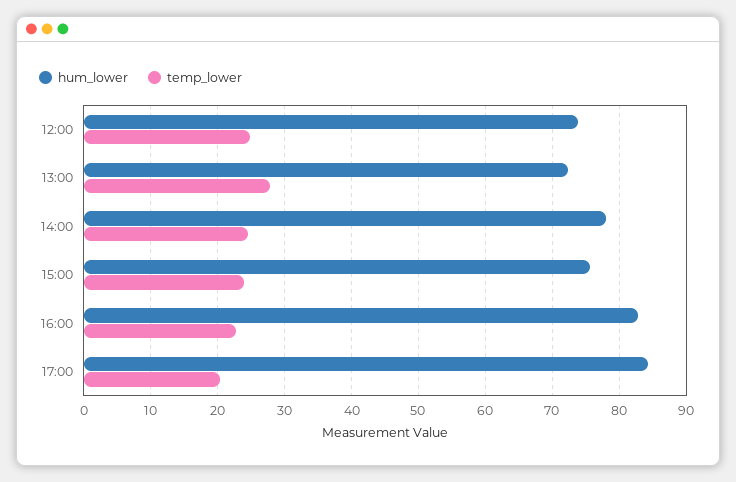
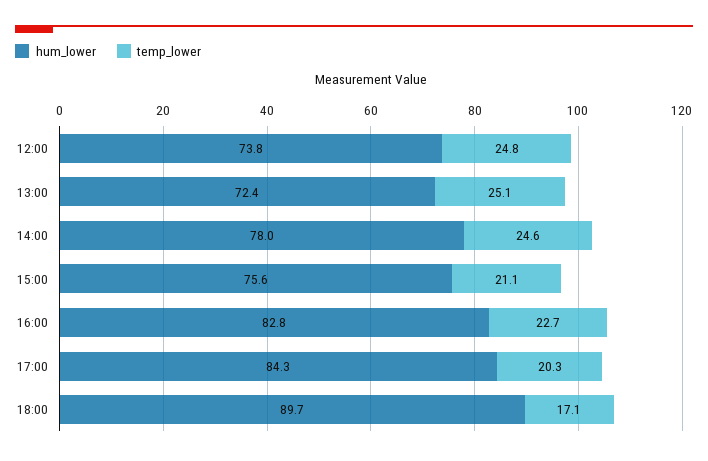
temp_lower, 13:00: 28 -> 25.1
temp_lower, 15:00: 24 -> 21.1
hum_lower, 18:00: none -> 89.7
temp_lower, 18:00: none -> 17.1

